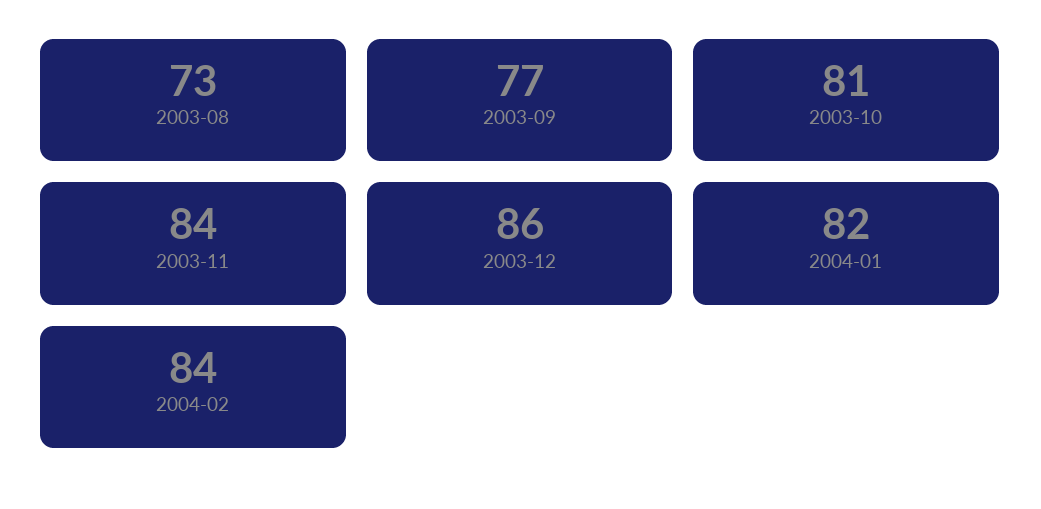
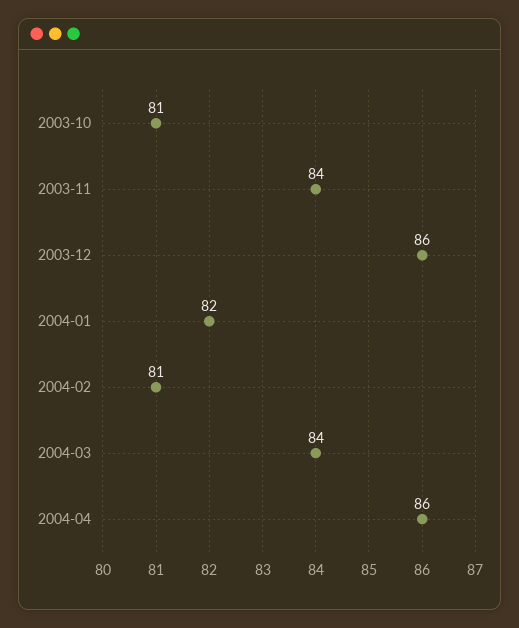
2003-08: 73 -> none
2003-09: 77 -> none
2004-02: 84 -> 81
2004-03: none -> 84
2004-04: none -> 86

